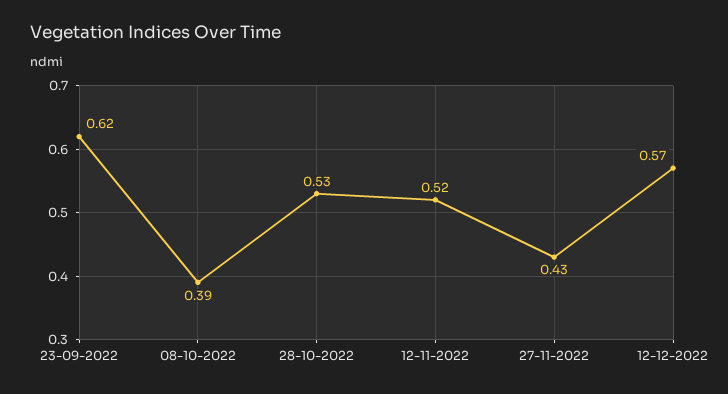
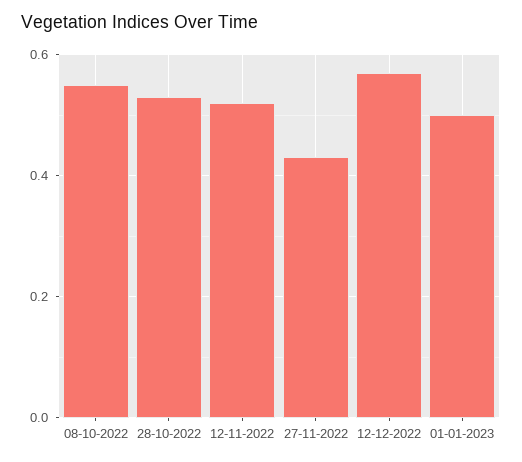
23-09-2022: 0.62 -> none
08-10-2022: 0.39 -> 0.55
01-01-2023: none -> 0.5

